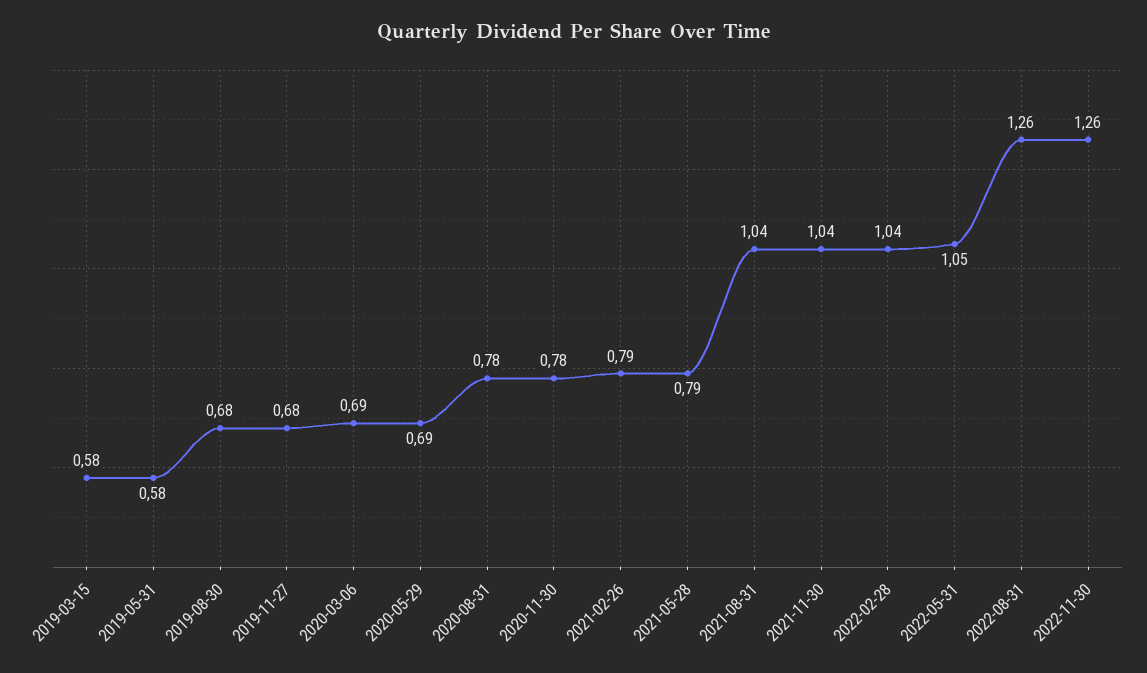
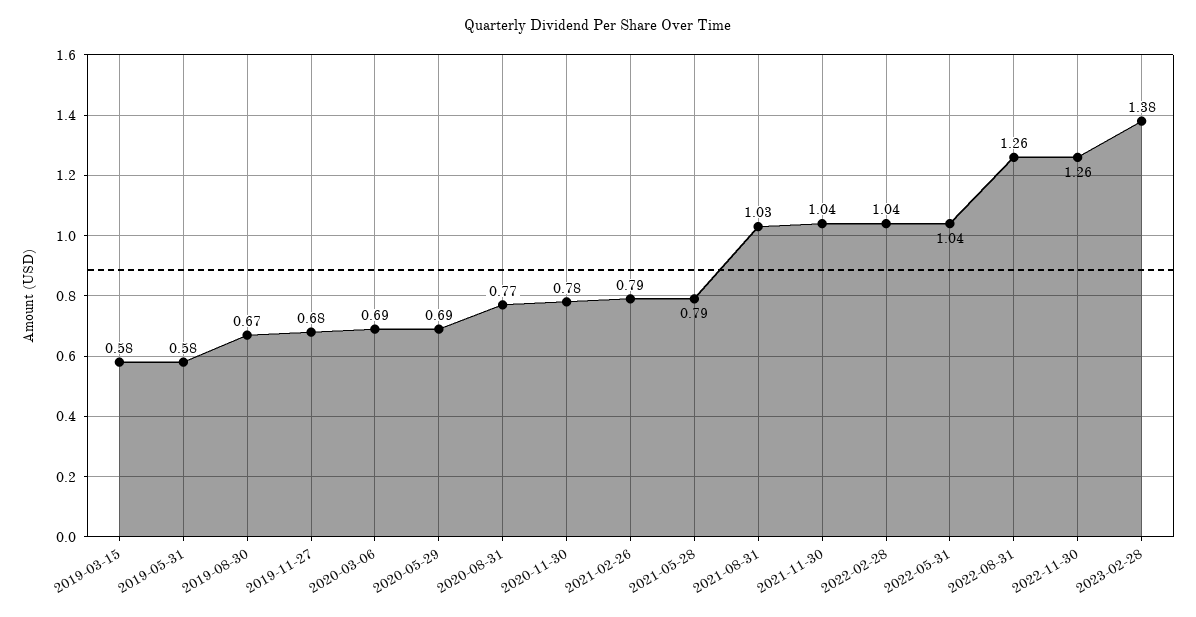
2019-08-30: 0.68 -> 0.67
2020-08-31: 0.78 -> 0.77
2021-08-31: 1.04 -> 1.03
2022-05-31: 1.05 -> 1.04
2023-02-28: none -> 1.38

